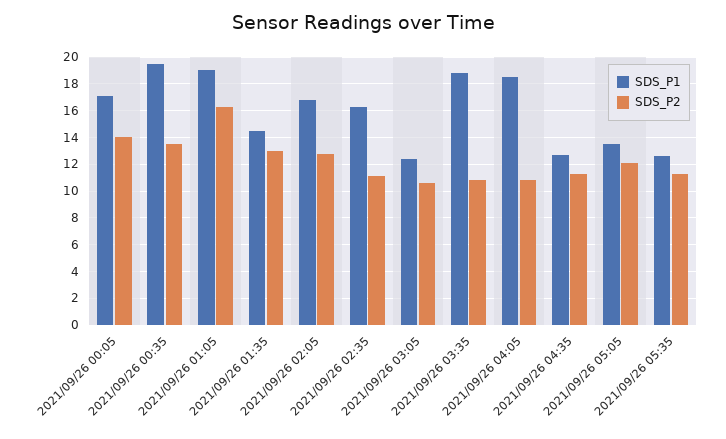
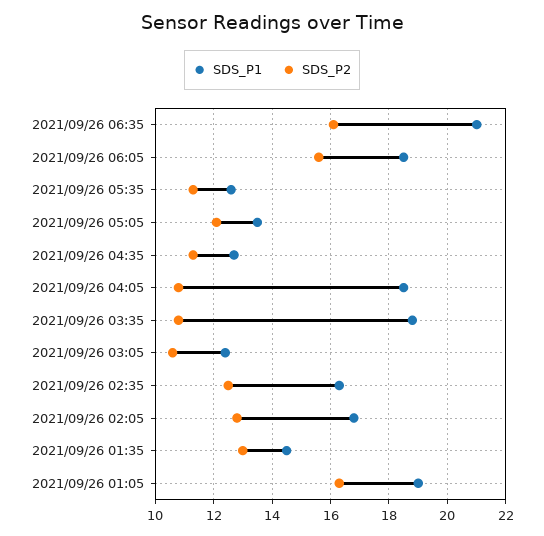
SDS_P1, 2021/09/26 00:05: 17 -> none
SDS_P2, 2021/09/26 00:05: 14 -> none
SDS_P1, 2021/09/26 00:35: 19.5 -> none
SDS_P2, 2021/09/26 00:35: 13.5 -> none
SDS_P2, 2021/09/26 02:35: 11 -> 12.5
SDS_P1, 2021/09/26 06:35: none -> 21
SDS_P2, 2021/09/26 06:35: none -> 16
SDS_P1, 2021/09/26 06:05: none -> 18.5
SDS_P2, 2021/09/26 06:05: none -> 15.5

